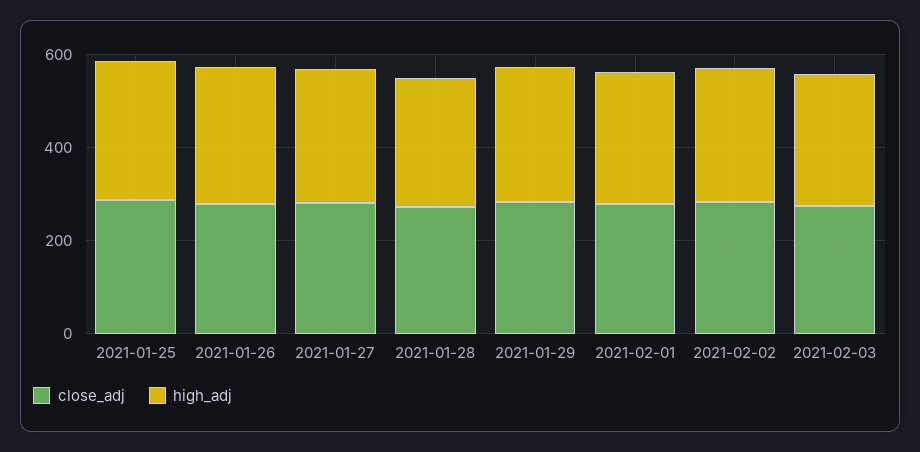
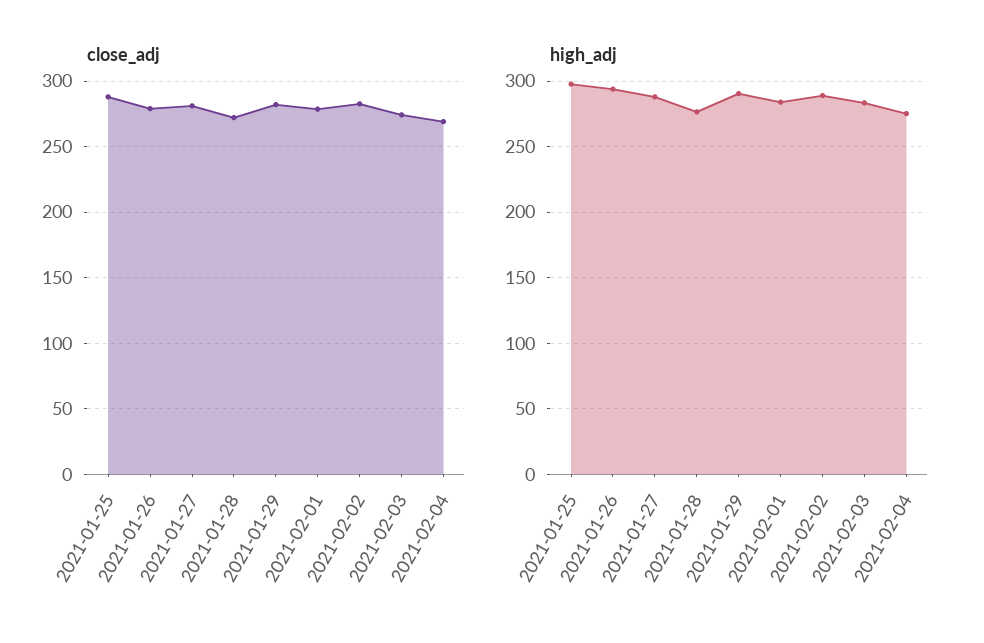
close_adj, 2021-02-04: none -> 270
high_adj, 2021-02-04: none -> 275

